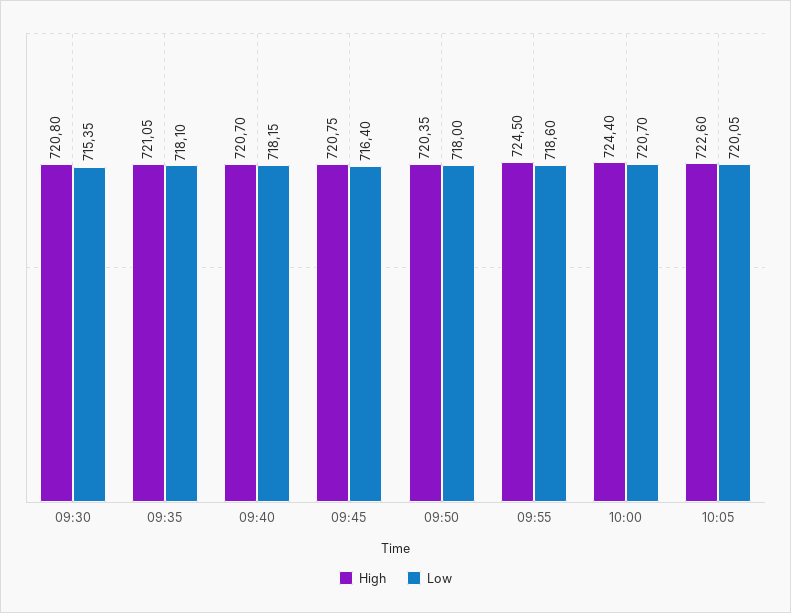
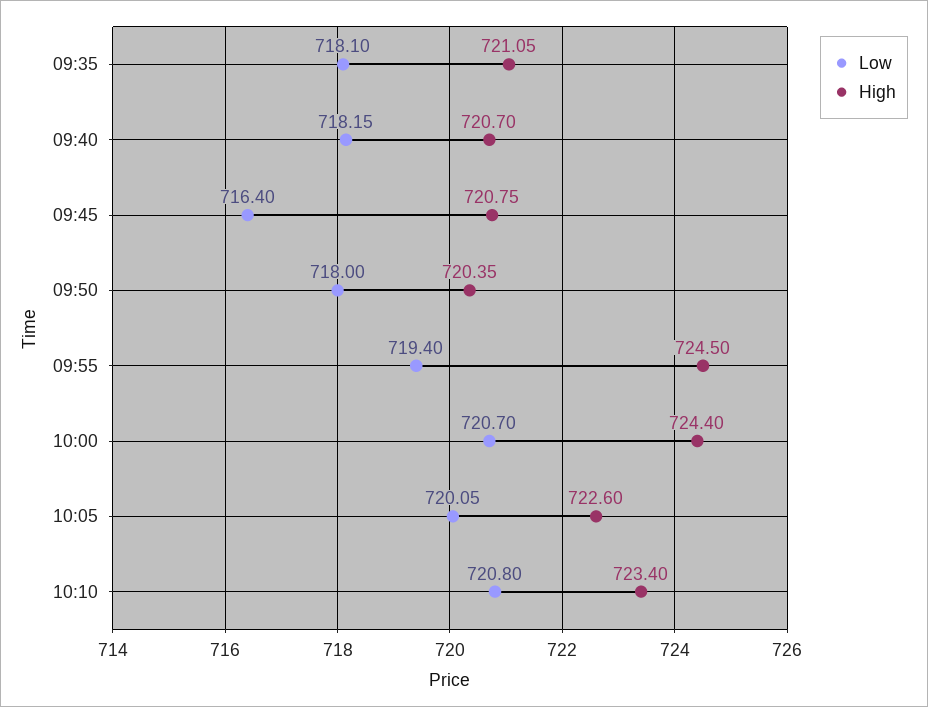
High, 09:30: 720.8 -> none
Low, 09:30: 715.35 -> none
Low, 09:55: 718.6 -> 719.4
Low, 10:10: none -> 720.8
High, 10:10: none -> 723.4

